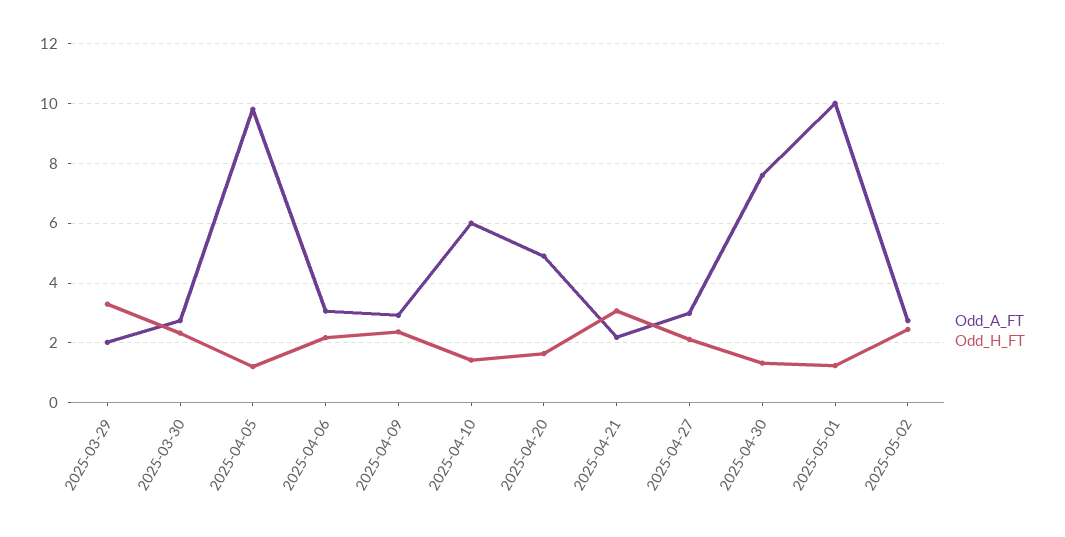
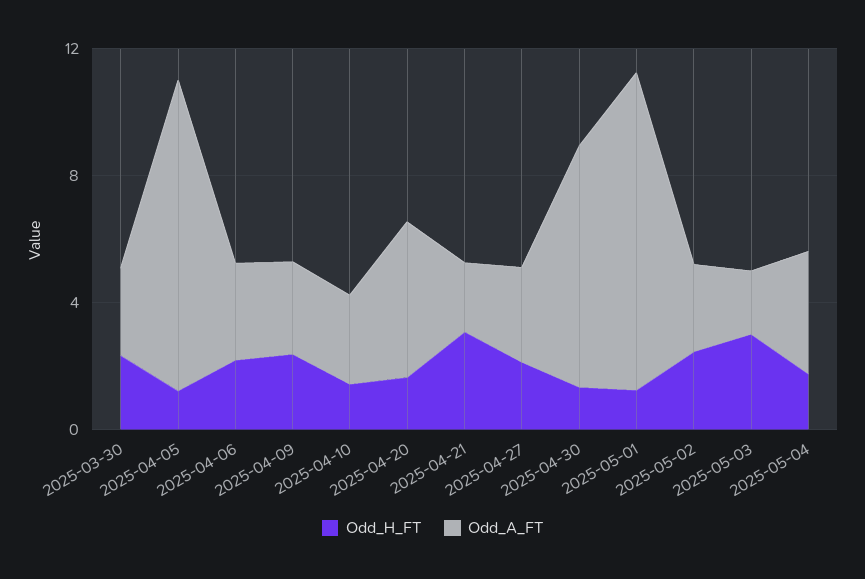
Odd_A_FT, 2025-03-29: 2 -> none
Odd_H_FT, 2025-03-29: 3.25 -> none
Odd_A_FT, 2025-04-10: 6 -> 3
Odd_H_FT, 2025-05-03: none -> 3
Odd_A_FT, 2025-05-03: none -> 2
Odd_H_FT, 2025-05-04: none -> 2
Odd_A_FT, 2025-05-04: none -> 4

